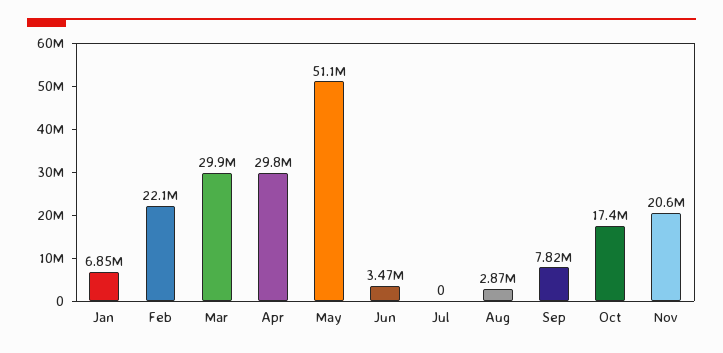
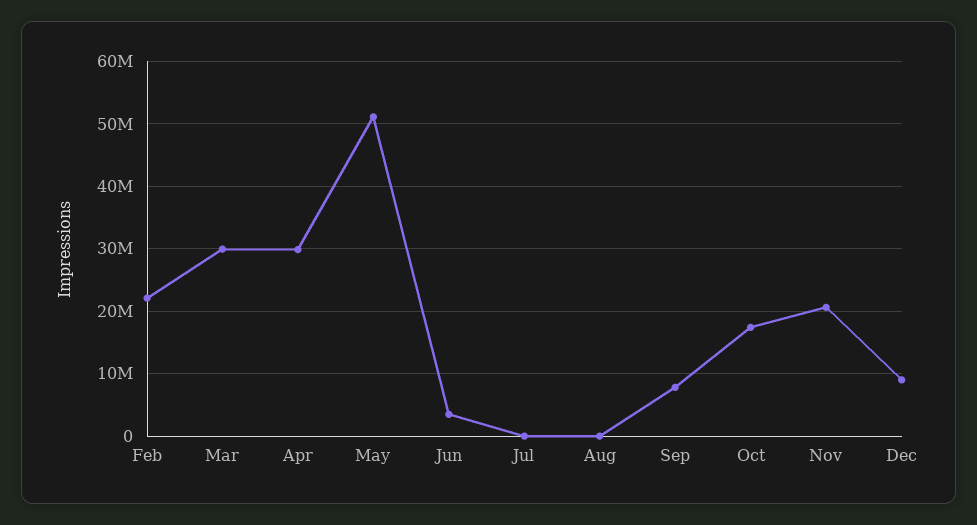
Jan: 6850000 -> none
Aug: 2870000 -> 0
Dec: none -> 9000000

